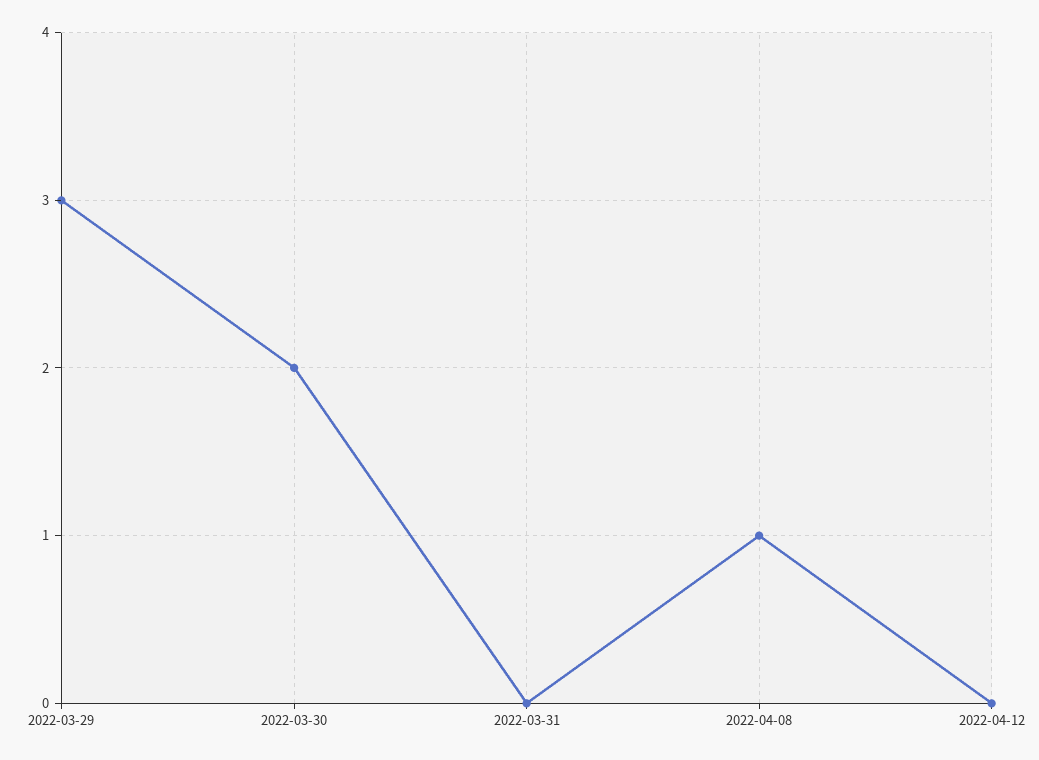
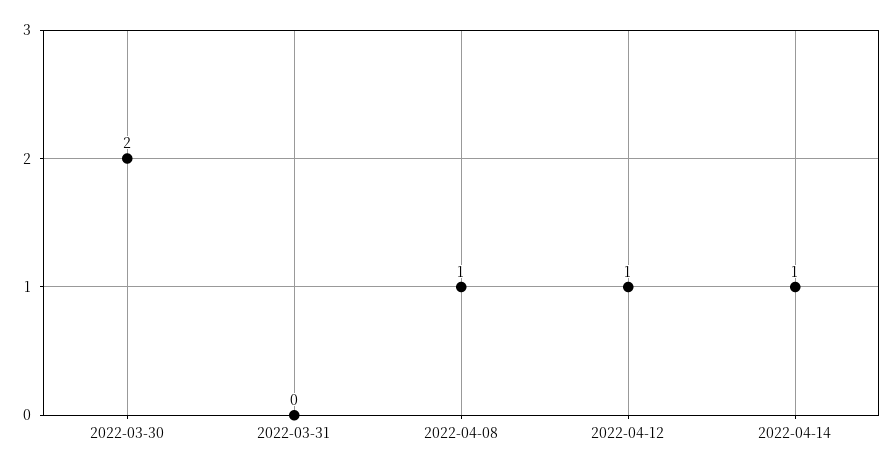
2022-03-29: 3 -> none
2022-04-12: 0 -> 1
2022-04-14: none -> 1

